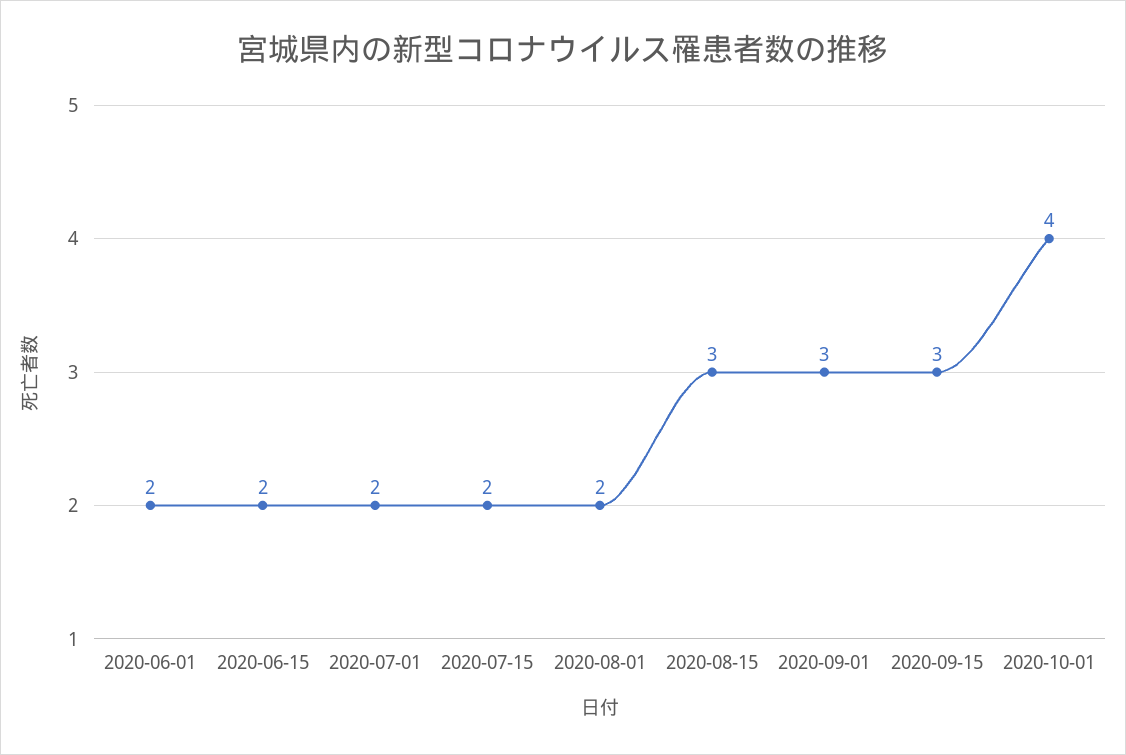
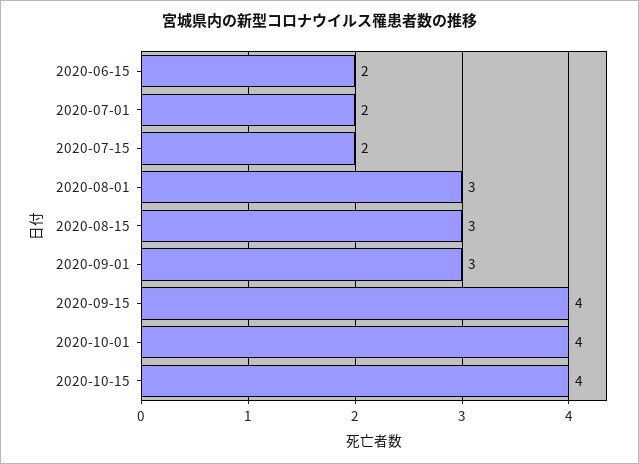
2020-06-01: 2 -> none
2020-08-01: 2 -> 3
2020-09-15: 3 -> 4
2020-10-15: none -> 4

